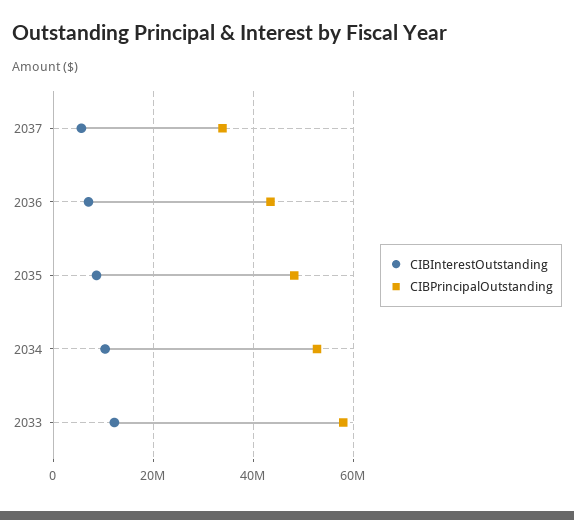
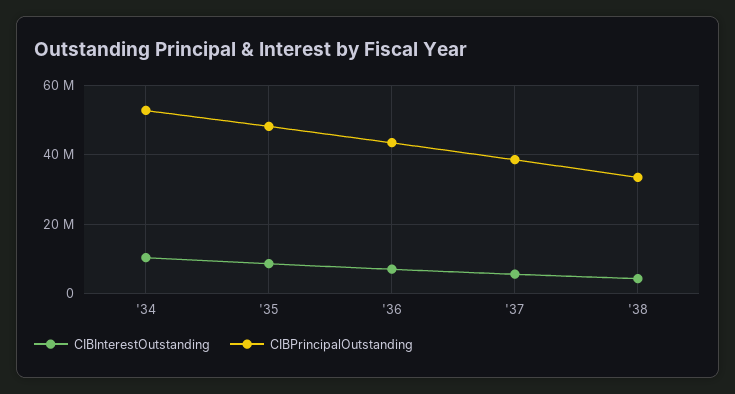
CIBPrincipalOutstanding, 2037: 34000000 -> 38000000
CIBInterestOutstanding, 2033: 12000000 -> none
CIBPrincipalOutstanding, 2033: 58000000 -> none
CIBInterestOutstanding, '38: none -> 4000000
CIBPrincipalOutstanding, '38: none -> 34000000

